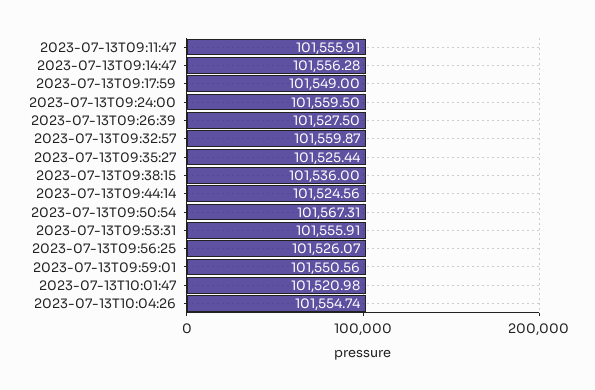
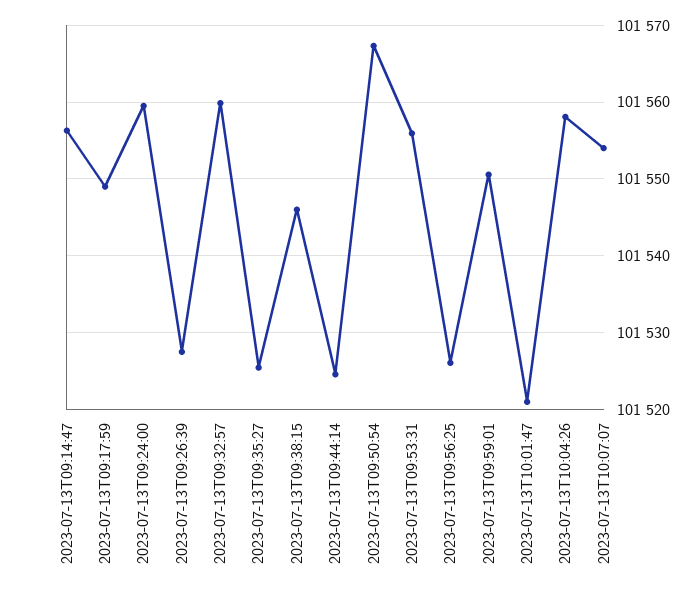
2023-07-13T09:11:47: 101555.91 -> none
2023-07-13T09:38:15: 101536 -> 101546
2023-07-13T10:04:26: 101554.74 -> 101558
2023-07-13T10:07:07: none -> 101554

